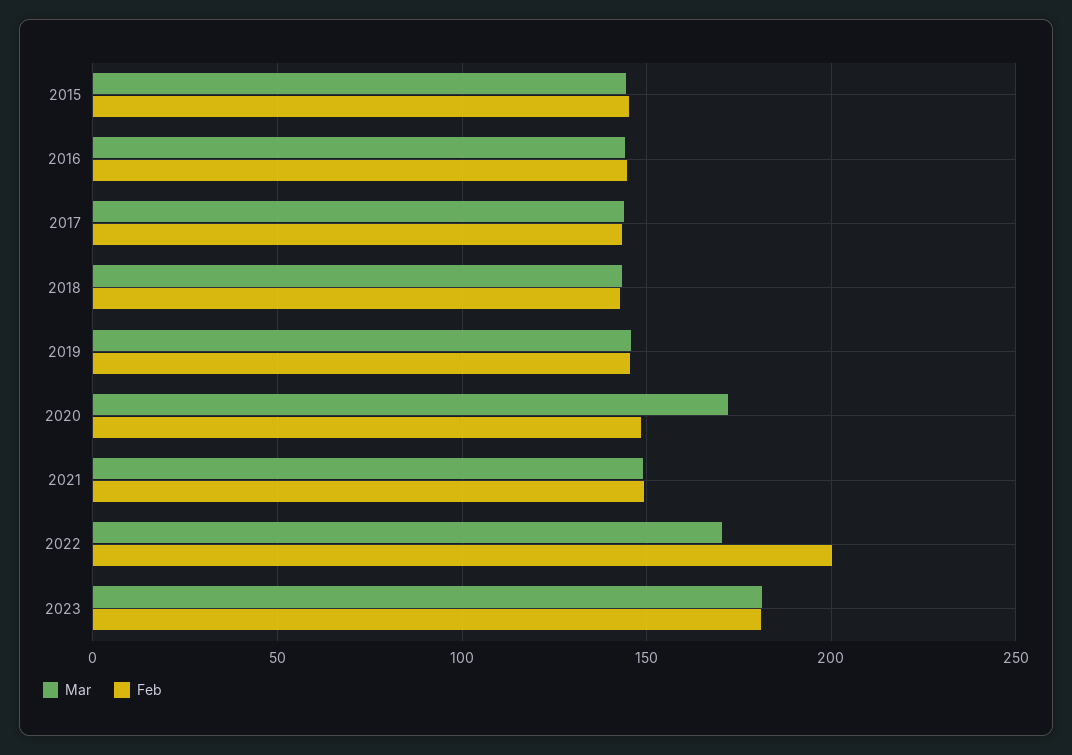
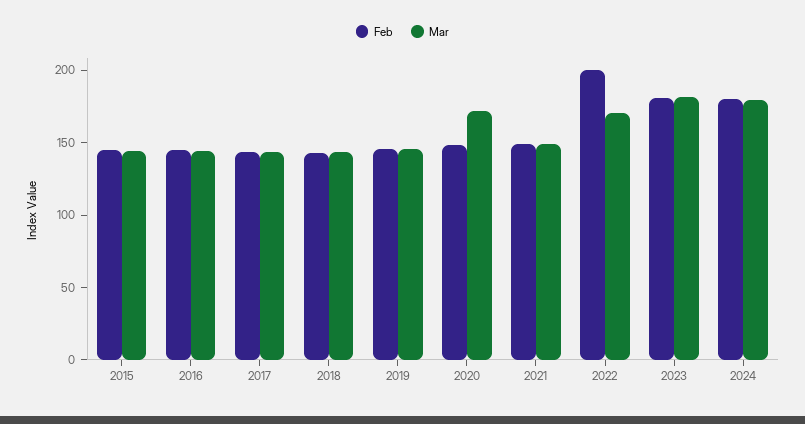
Feb, 2024: none -> 180
Mar, 2024: none -> 180

